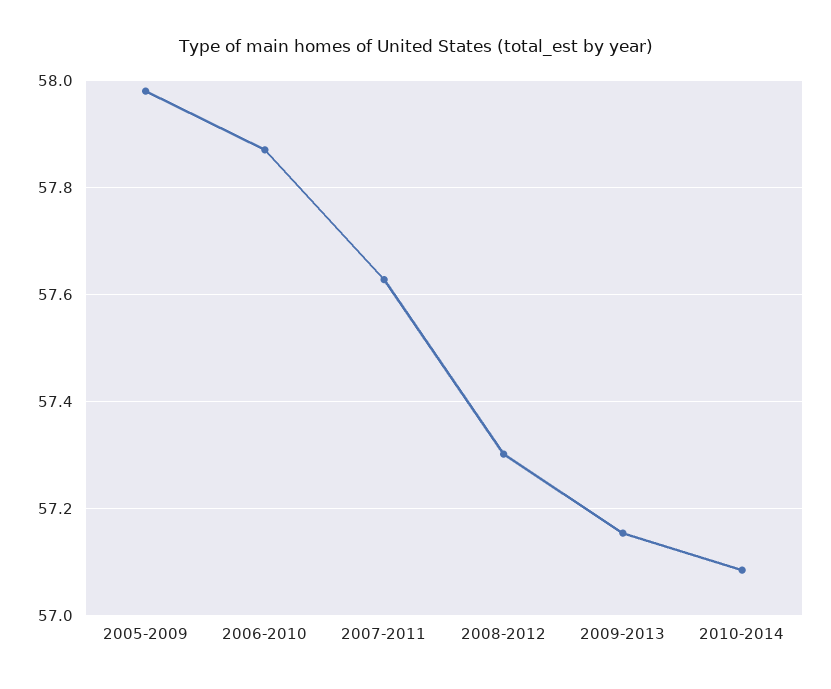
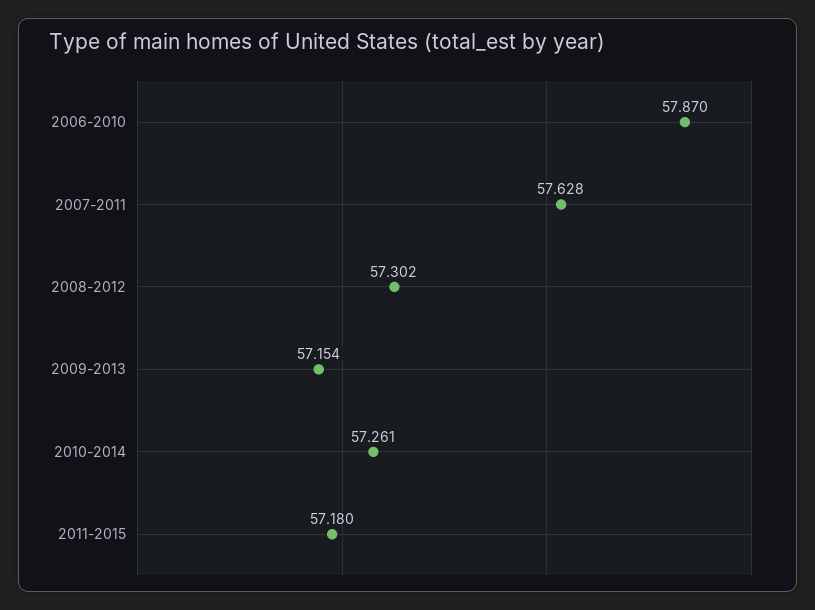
2005-2009: 57.98 -> none
2010-2014: 57.08 -> 57.261
2011-2015: none -> 57.18

